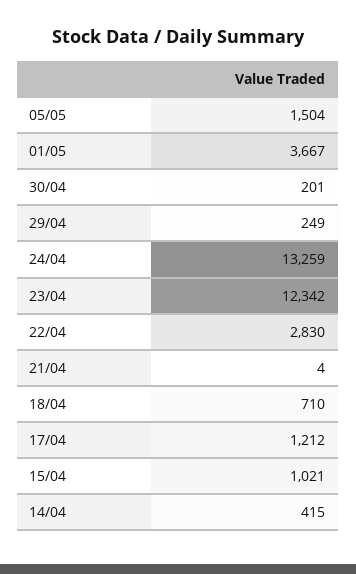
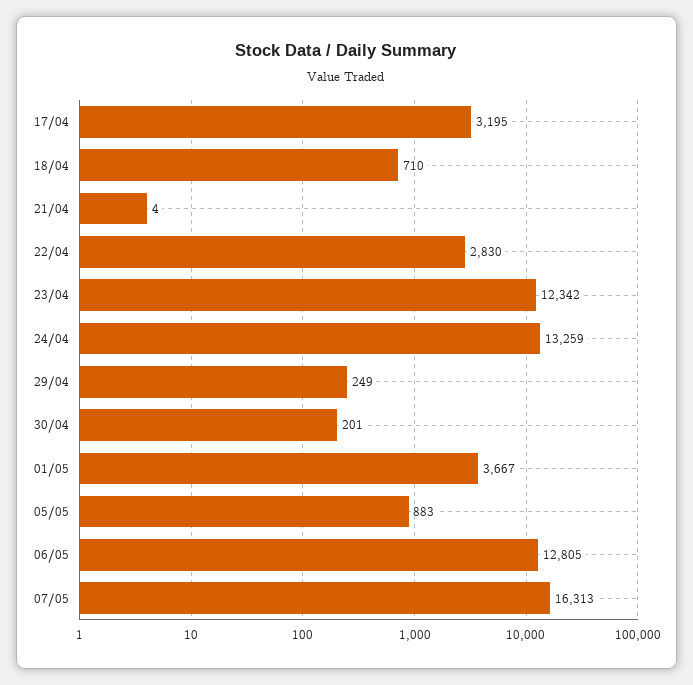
05/05: 1504 -> 883
17/04: 1212 -> 3195
15/04: 1021 -> none
14/04: 415 -> none
06/05: none -> 12805
07/05: none -> 16313

